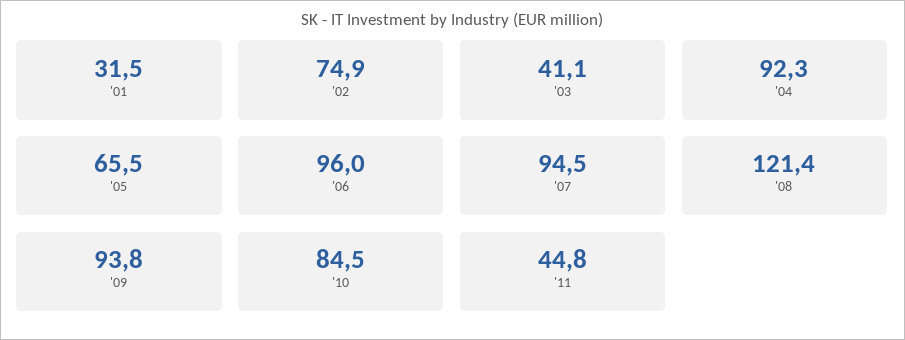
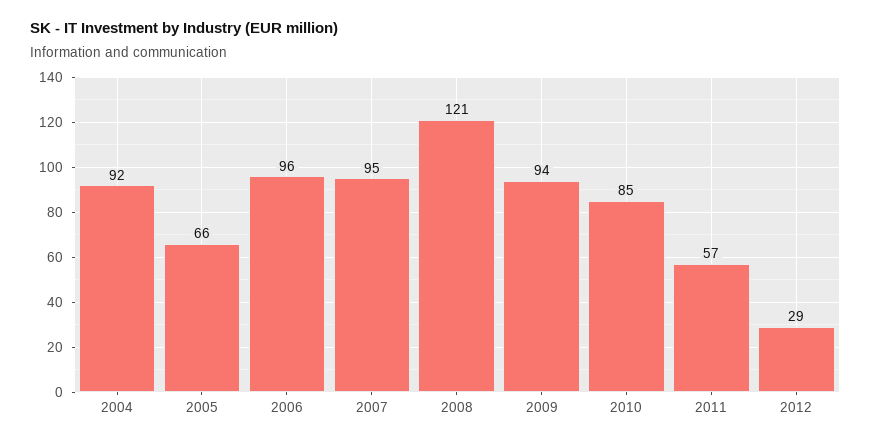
'01: 31.5 -> none
'02: 74.9 -> none
'03: 41.1 -> none
'11: 44.8 -> 57
2012: none -> 29

